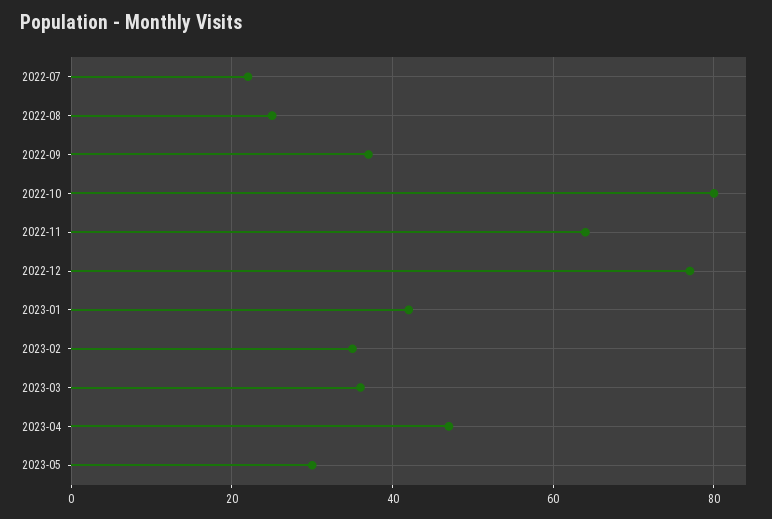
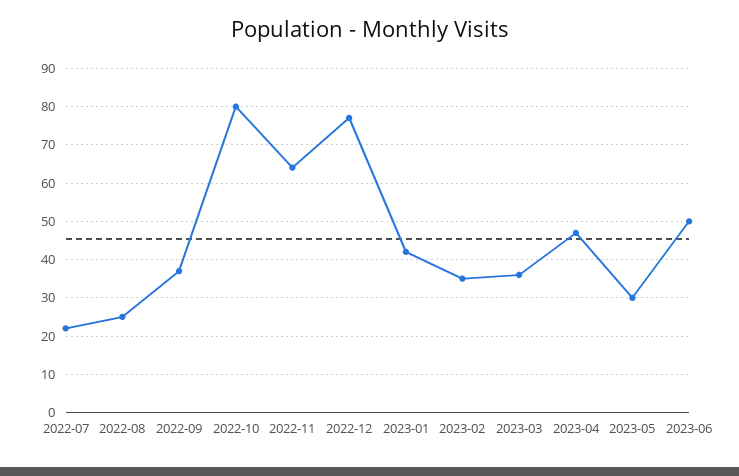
2023-06: none -> 50

